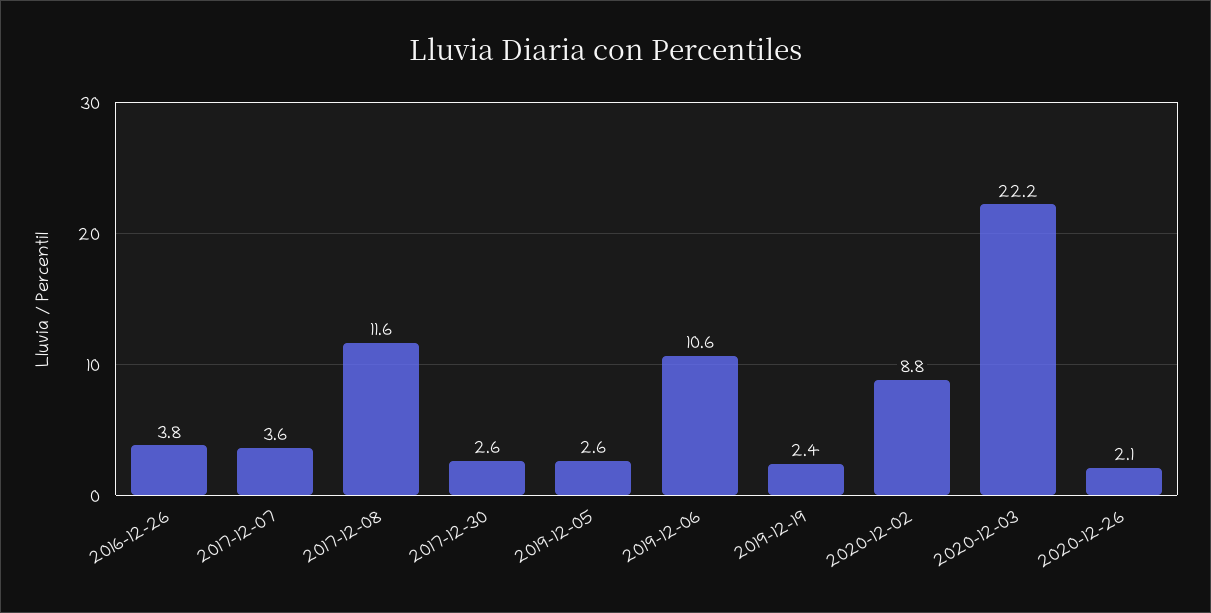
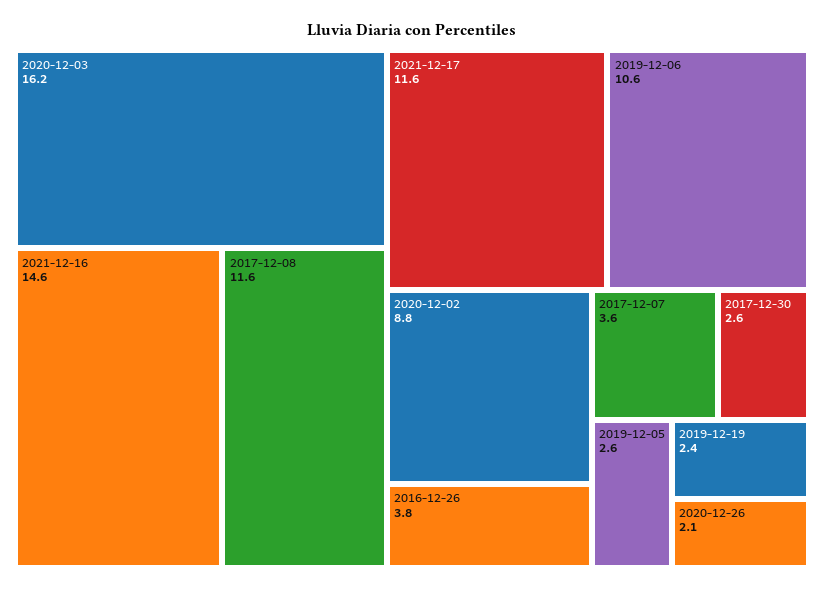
2020-12-03: 22.2 -> 16.2
2021-12-16: none -> 14.6
2021-12-17: none -> 11.6

